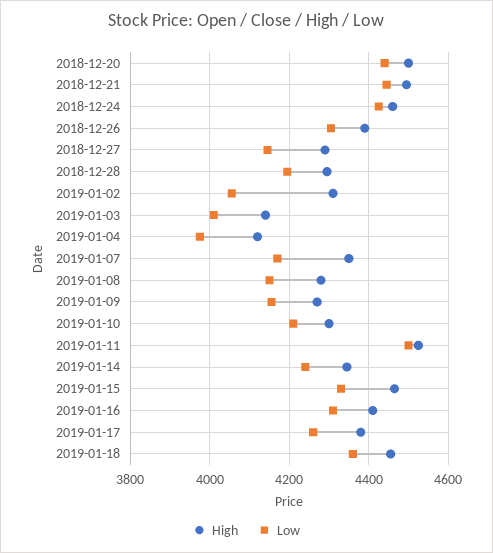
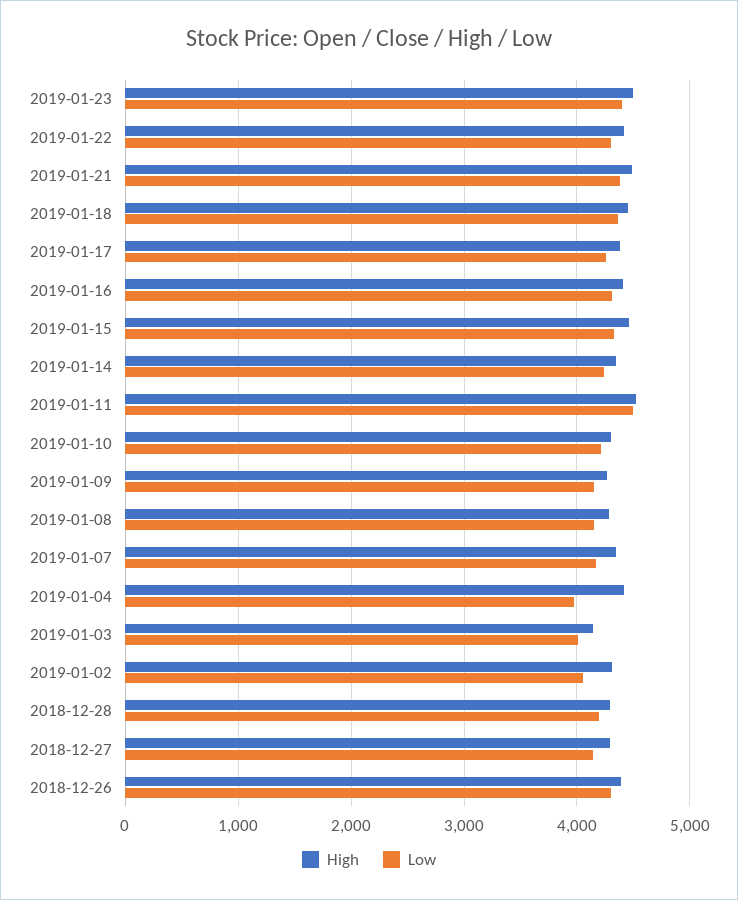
High, 2018-12-20: 4500 -> none
Low, 2018-12-20: 4440 -> none
High, 2018-12-21: 4500 -> none
Low, 2018-12-21: 4440 -> none
High, 2018-12-24: 4460 -> none
Low, 2018-12-24: 4420 -> none
High, 2019-01-04: 4120 -> 4400
High, 2019-01-23: none -> 4500
Low, 2019-01-23: none -> 4400
High, 2019-01-22: none -> 4400
Low, 2019-01-22: none -> 4300
High, 2019-01-21: none -> 4500
Low, 2019-01-21: none -> 4400

